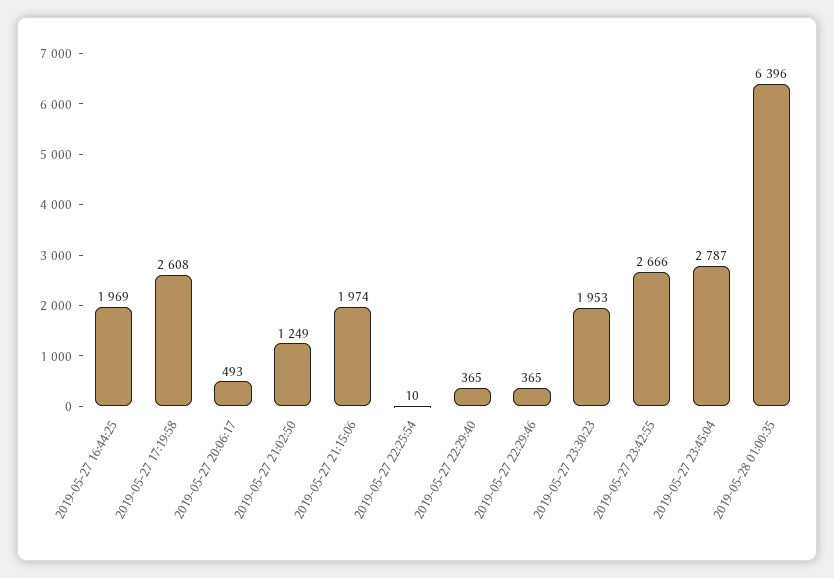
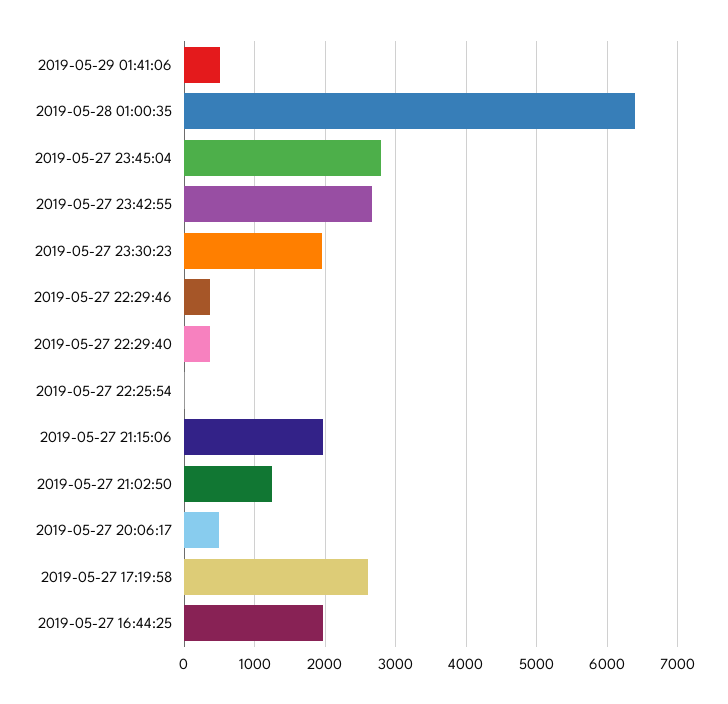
2019-05-29 01:41:06: none -> 500

